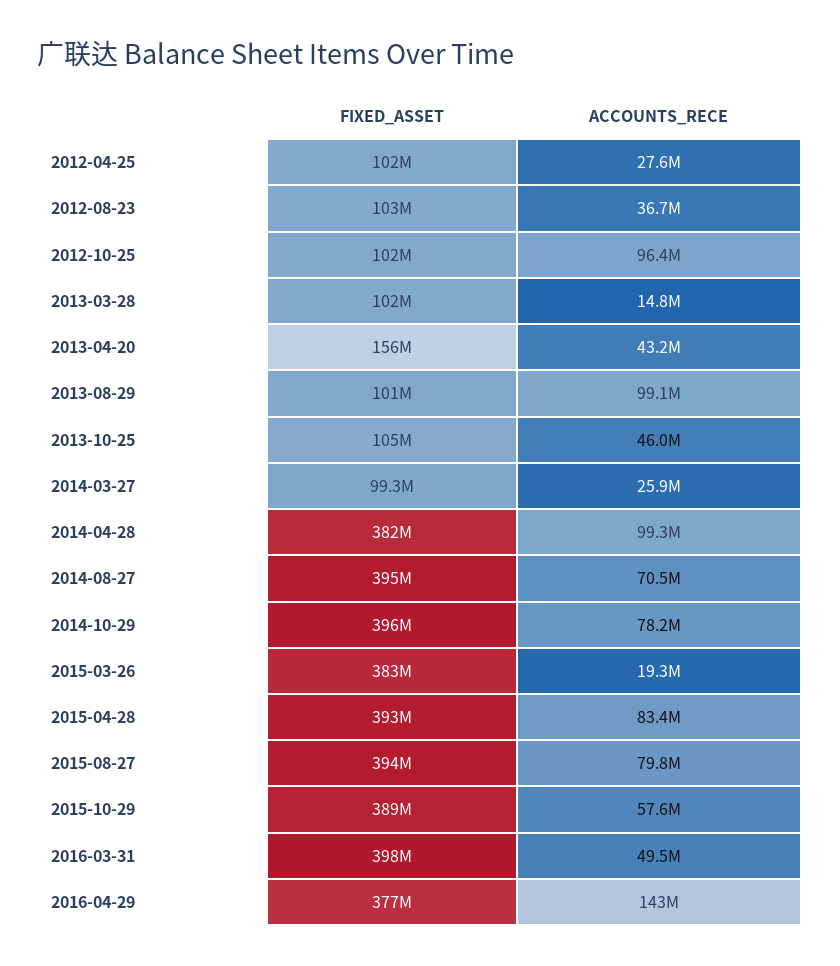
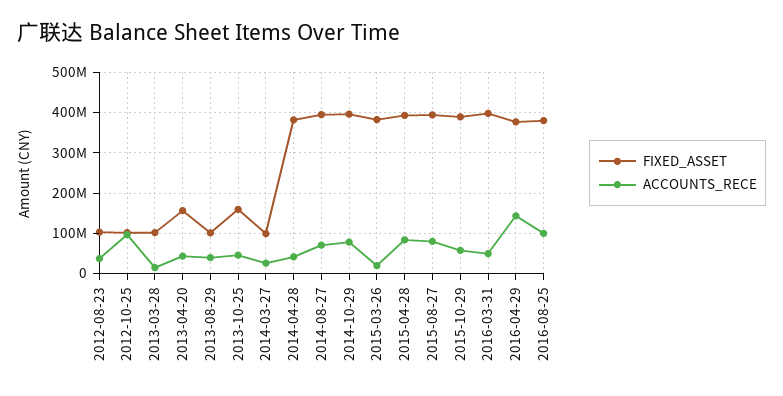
FIXED_ASSET, 2012-04-25: 102000000 -> none
ACCOUNTS_RECE, 2012-04-25: 27600000 -> none
ACCOUNTS_RECE, 2013-08-29: 99100000 -> 40000000
FIXED_ASSET, 2013-10-25: 105000000 -> 160000000
ACCOUNTS_RECE, 2014-04-28: 99300000 -> 40000000
FIXED_ASSET, 2016-08-25: none -> 380000000
ACCOUNTS_RECE, 2016-08-25: none -> 100000000

